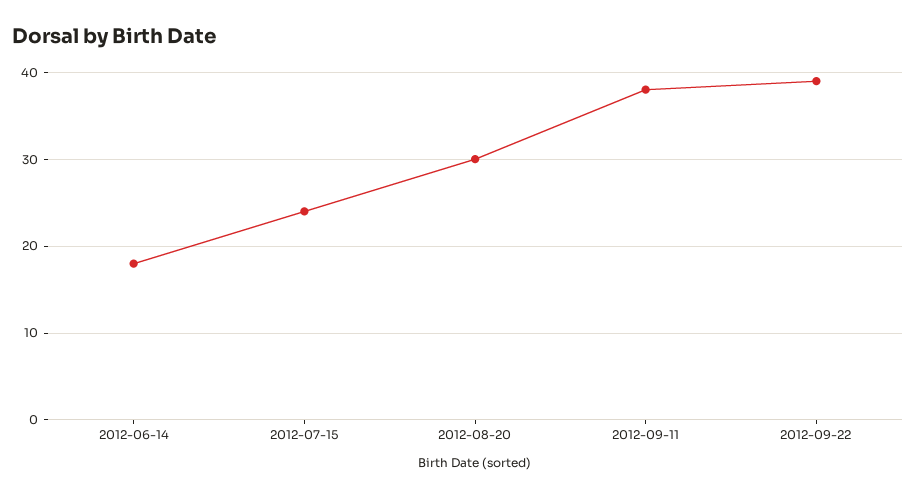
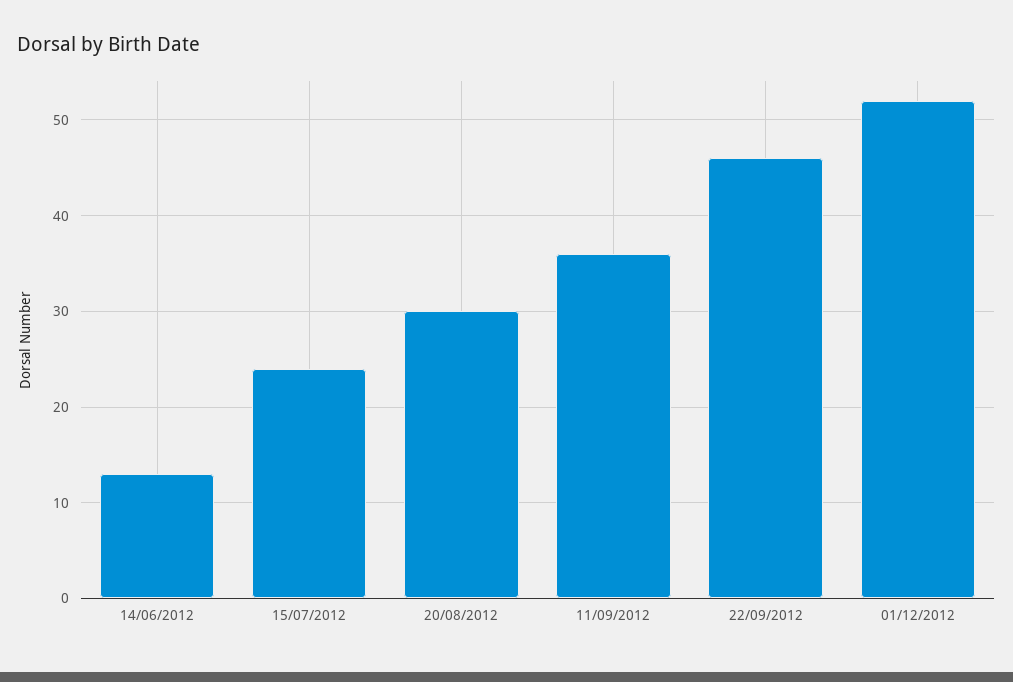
2012-06-14: 18 -> 13
2012-09-11: 38 -> 36
2012-09-22: 39 -> 46
01/12/2012: none -> 52

